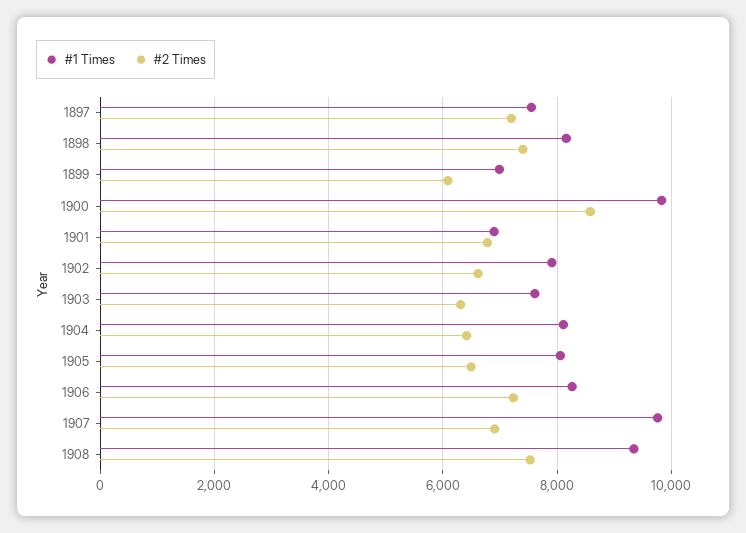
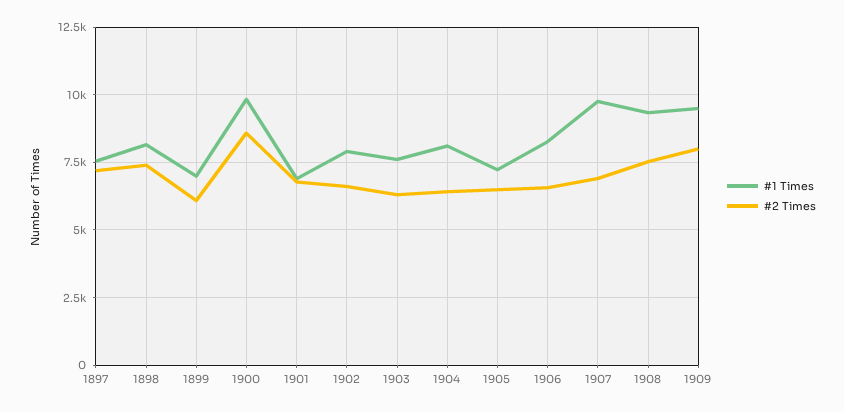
#1 Times, 1905: 8000 -> 7250
#2 Times, 1906: 7200 -> 6500
#1 Times, 1909: none -> 9500
#2 Times, 1909: none -> 8000

